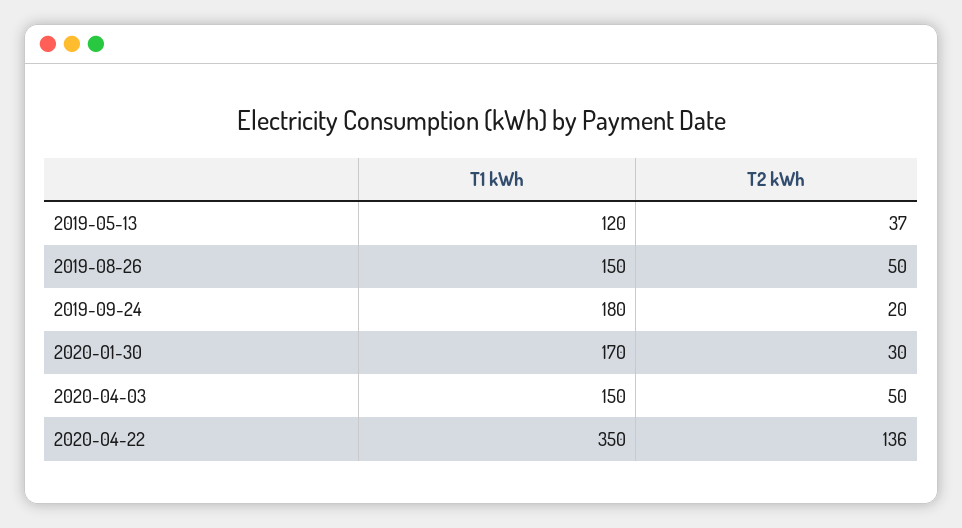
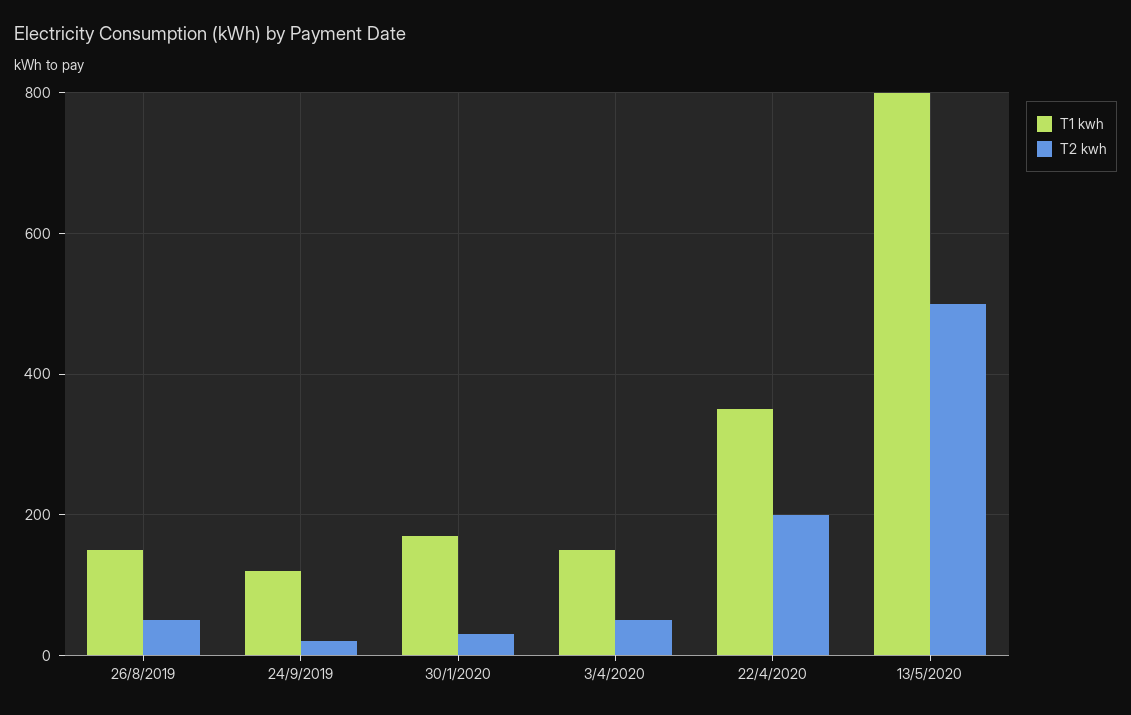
T1 kWh, 2019-05-13: 120 -> none
T2 kWh, 2019-05-13: 37 -> none
T1 kWh, 2019-09-24: 180 -> 120
T2 kWh, 2020-04-22: 136 -> 200
T1 kWh, 13/5/2020: none -> 800
T2 kWh, 13/5/2020: none -> 500

